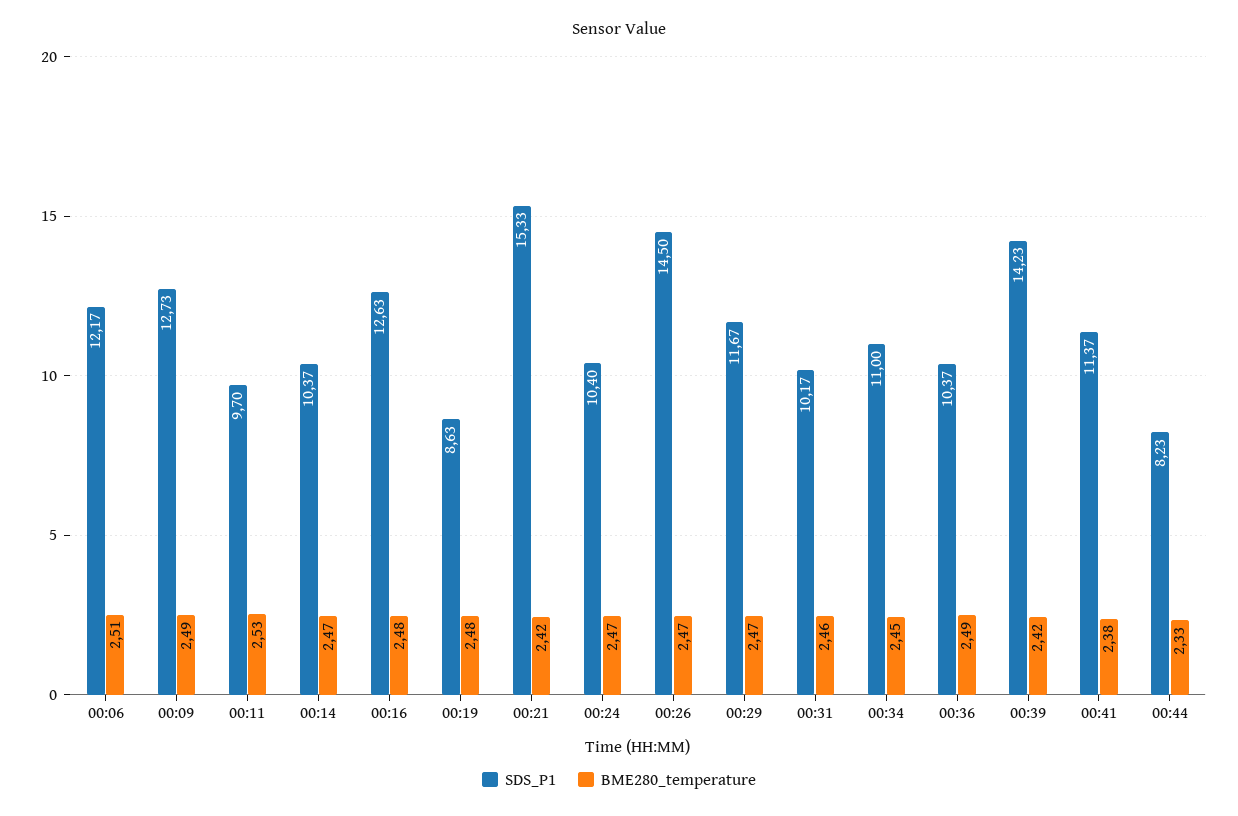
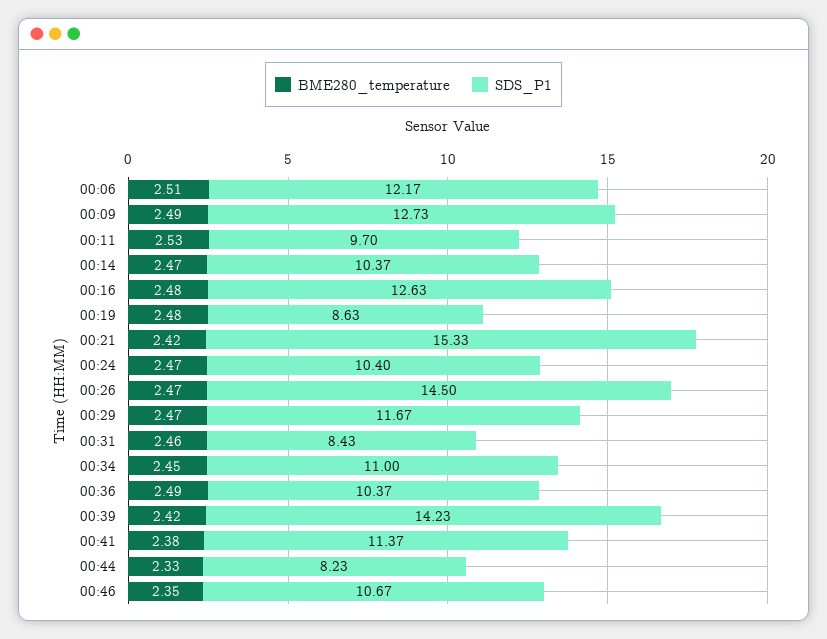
SDS_P1, 00:31: 10.17 -> 8.43
BME280_temperature, 00:46: none -> 2.35
SDS_P1, 00:46: none -> 10.67

